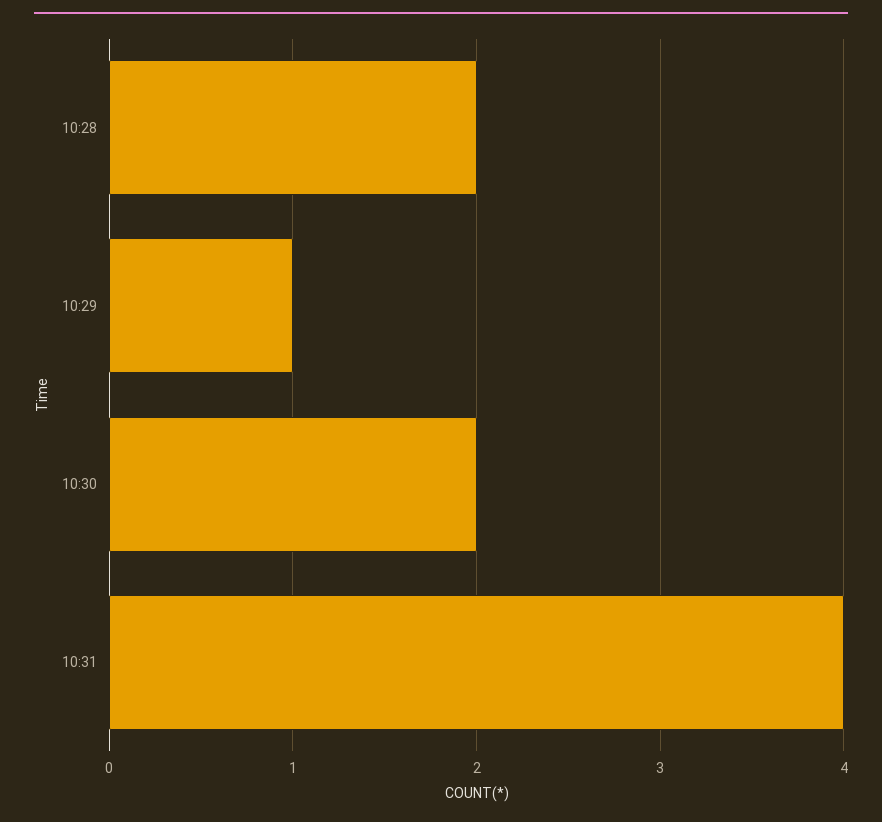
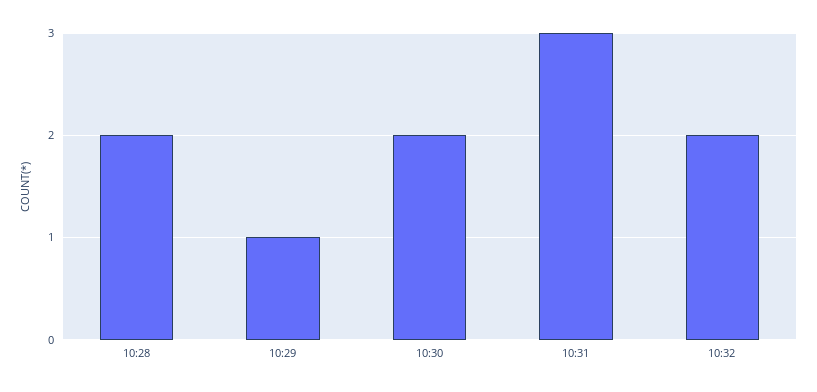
10:31: 4 -> 3
10:32: none -> 2

